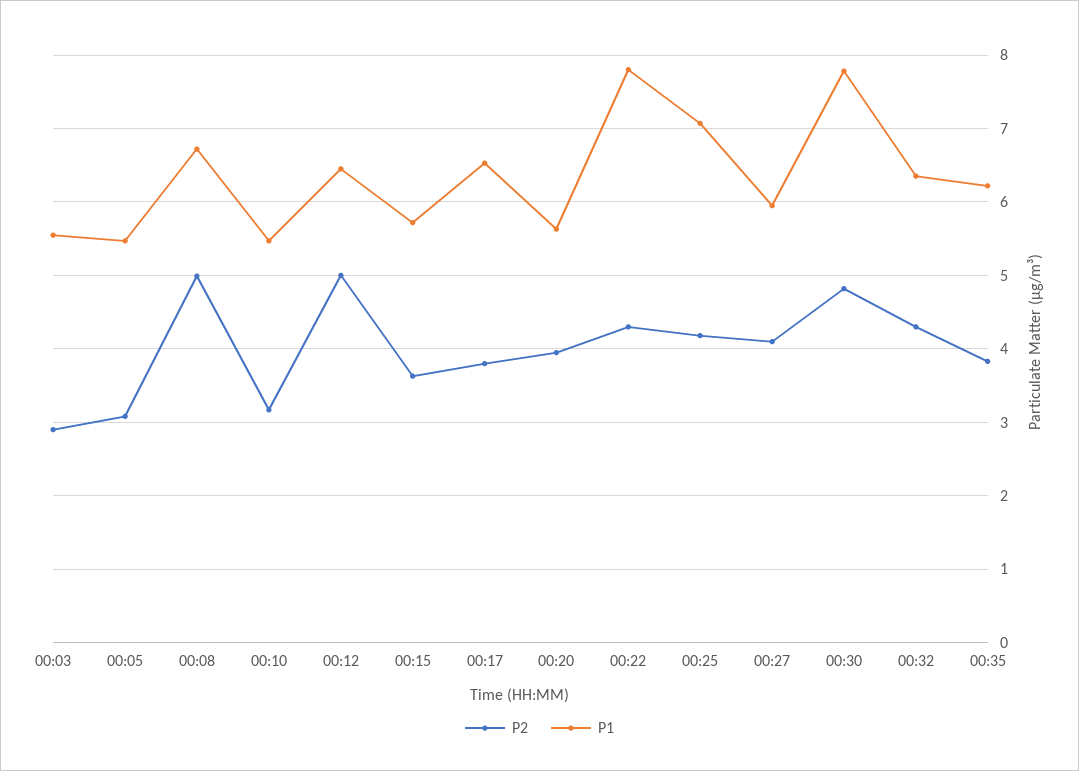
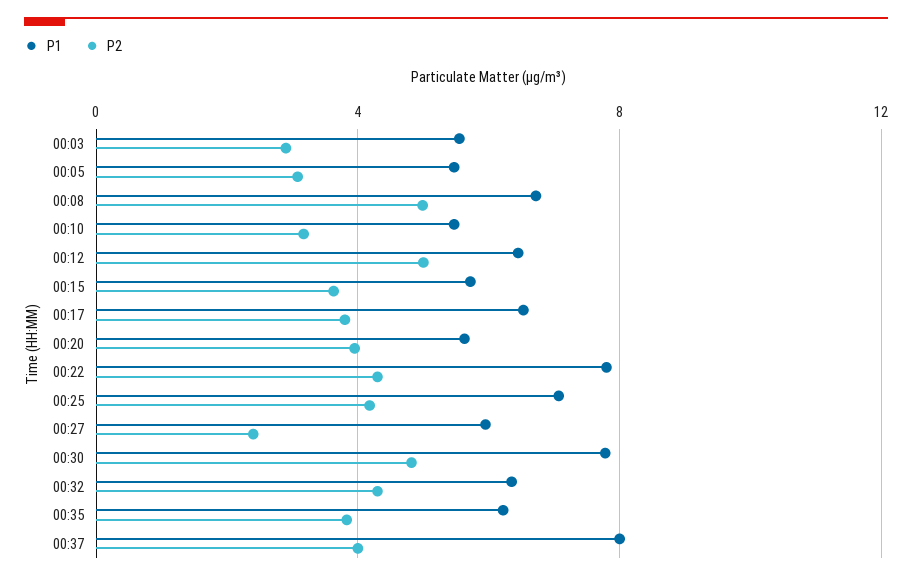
P2, 00:27: 4.1 -> 2.5
P1, 00:37: none -> 8
P2, 00:37: none -> 4

